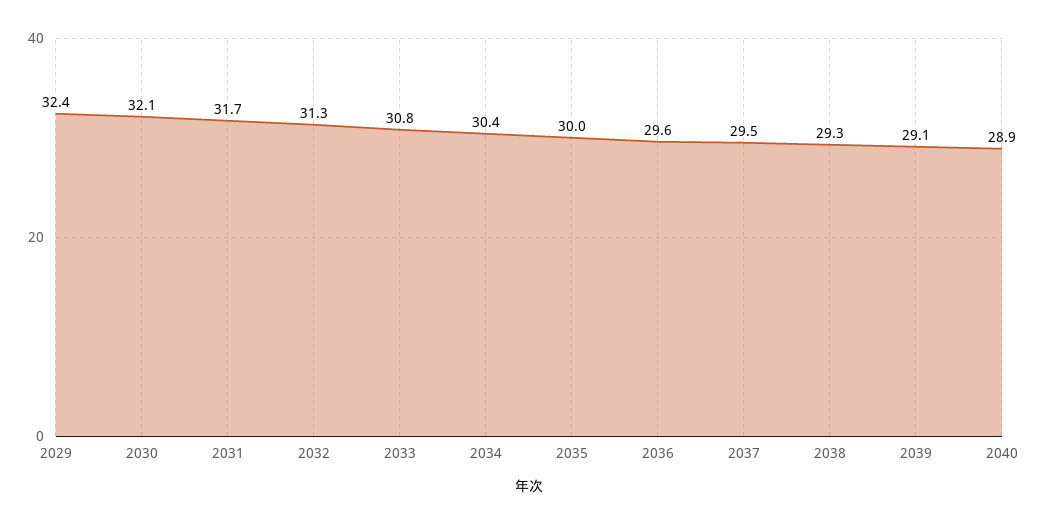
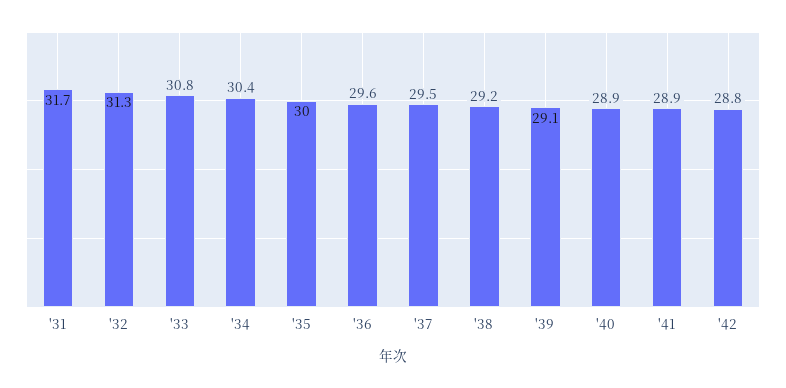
2029: 32.4 -> none
2030: 32.1 -> none
2038: 29.3 -> 29.2
'41: none -> 28.9
'42: none -> 28.8

